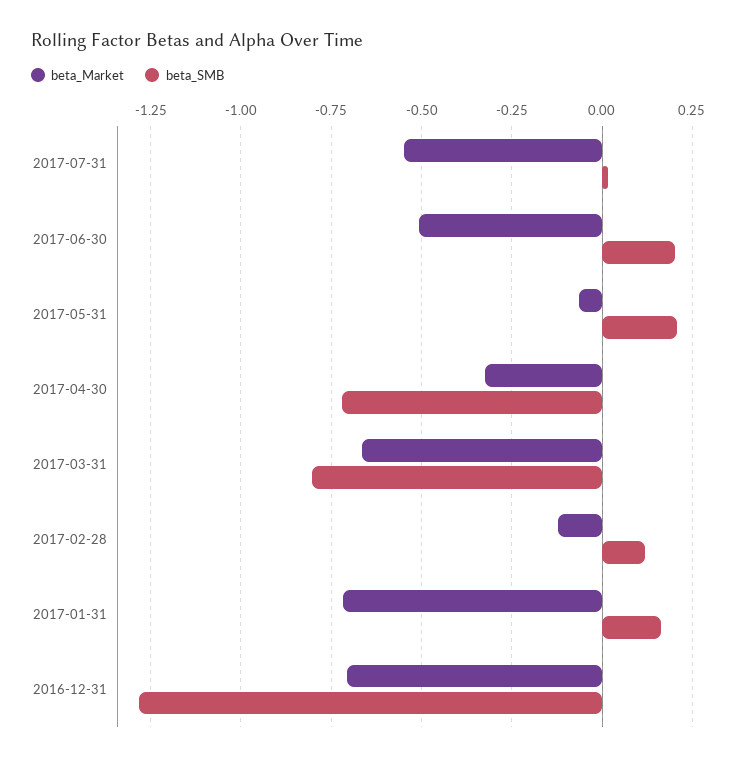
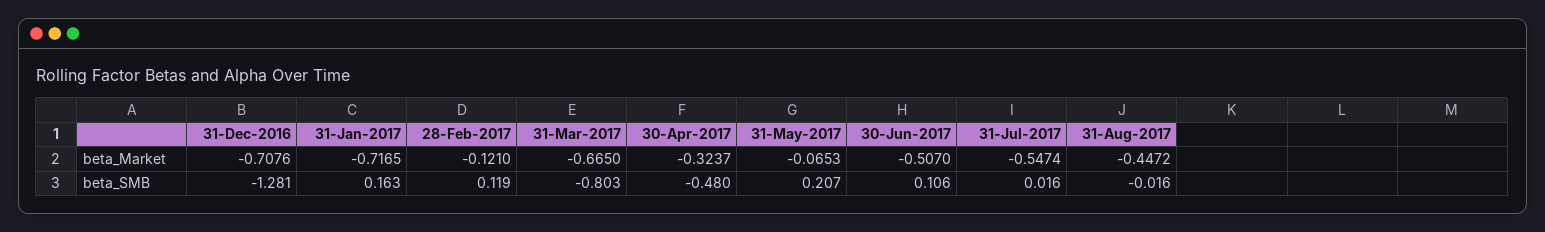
beta_SMB, 2017-06-30: 0.2 -> 0.106
beta_SMB, 2017-04-30: -0.725 -> -0.48
beta_Market, 31-Aug-2017: none -> -0.4472
beta_SMB, 31-Aug-2017: none -> -0.016

